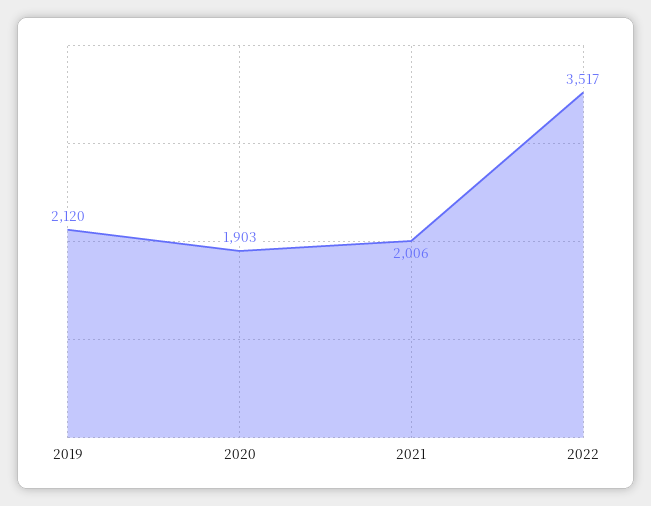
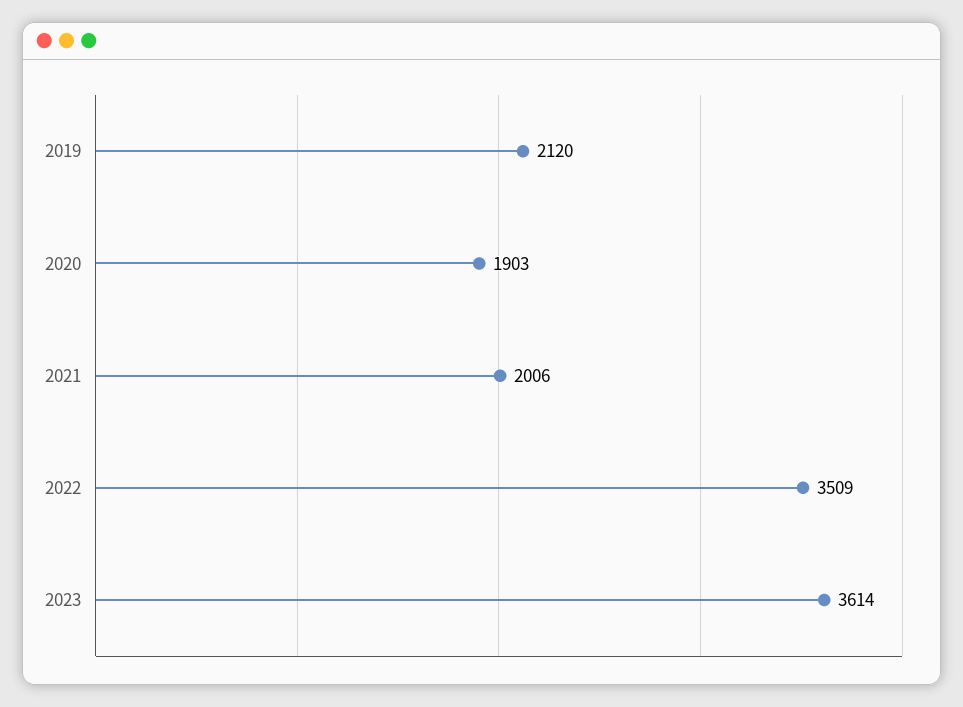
2022: 3517 -> 3509
2023: none -> 3614

